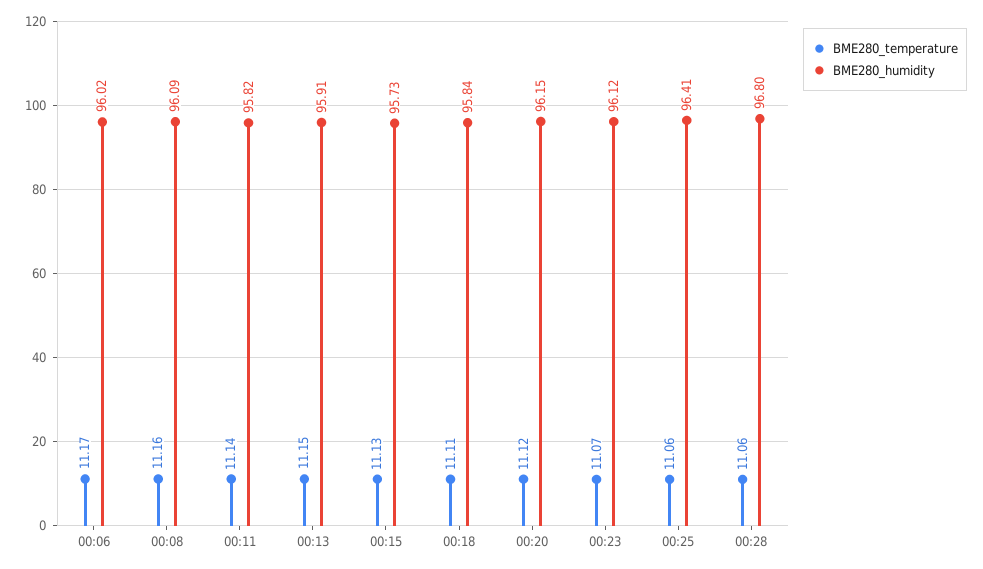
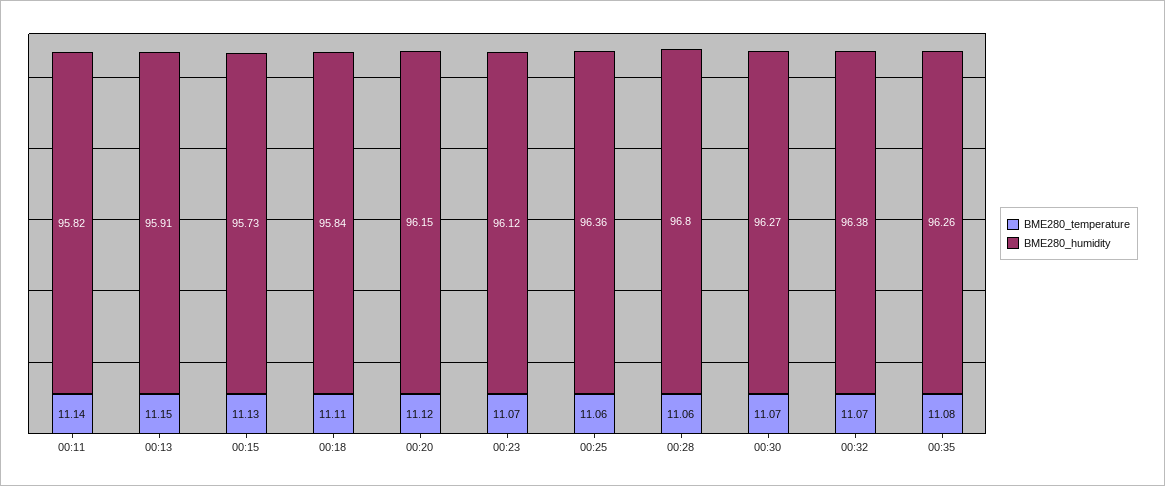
BME280_temperature, 00:06: 11.17 -> none
BME280_humidity, 00:06: 96.02 -> none
BME280_temperature, 00:08: 11.16 -> none
BME280_humidity, 00:08: 96.09 -> none
BME280_humidity, 00:25: 96.41 -> 96.36
BME280_temperature, 00:30: none -> 11.07
BME280_humidity, 00:30: none -> 96.27
BME280_temperature, 00:32: none -> 11.07
BME280_humidity, 00:32: none -> 96.38
BME280_temperature, 00:35: none -> 11.08
BME280_humidity, 00:35: none -> 96.26

